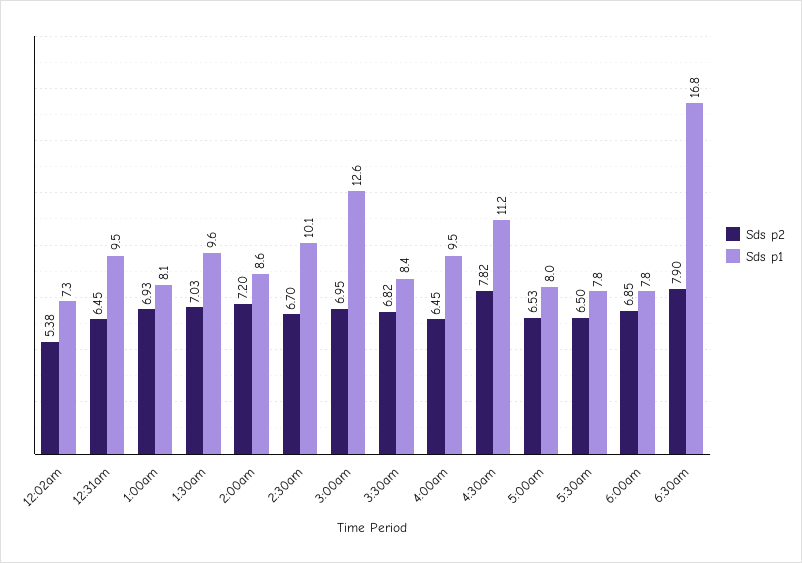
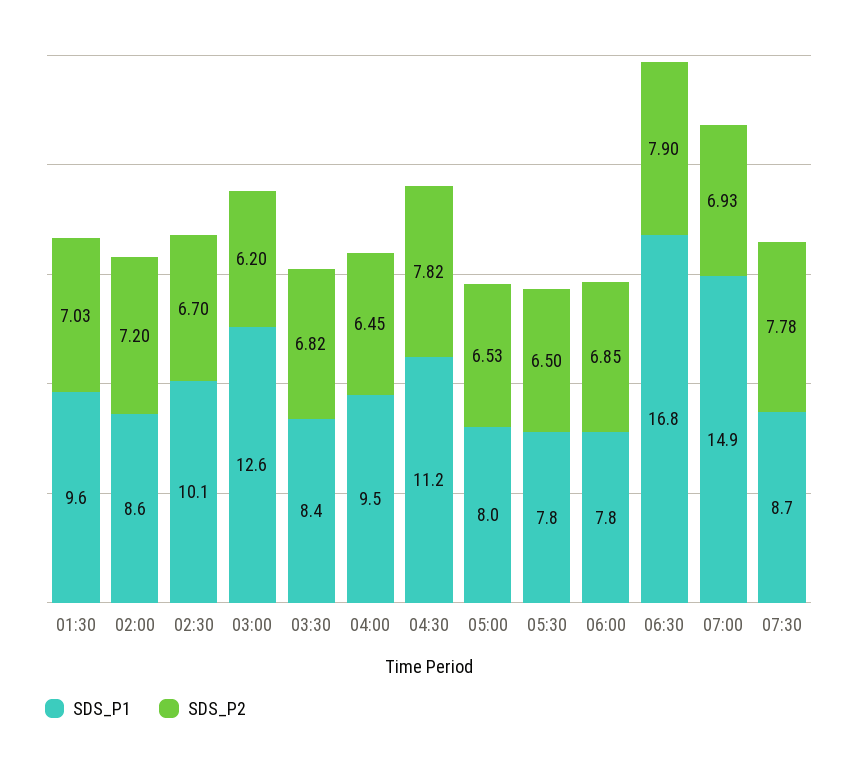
Sds p2, 12:02am: 5.38 -> none
Sds p1, 12:02am: 7.3 -> none
Sds p2, 12:31am: 6.45 -> none
Sds p1, 12:31am: 9.5 -> none
Sds p2, 1:00am: 6.93 -> none
Sds p1, 1:00am: 8.1 -> none
Sds p2, 3:00am: 6.95 -> 6.2
Sds p1, 07:00: none -> 14.9
Sds p2, 07:00: none -> 6.93
Sds p1, 07:30: none -> 8.7
Sds p2, 07:30: none -> 7.78

